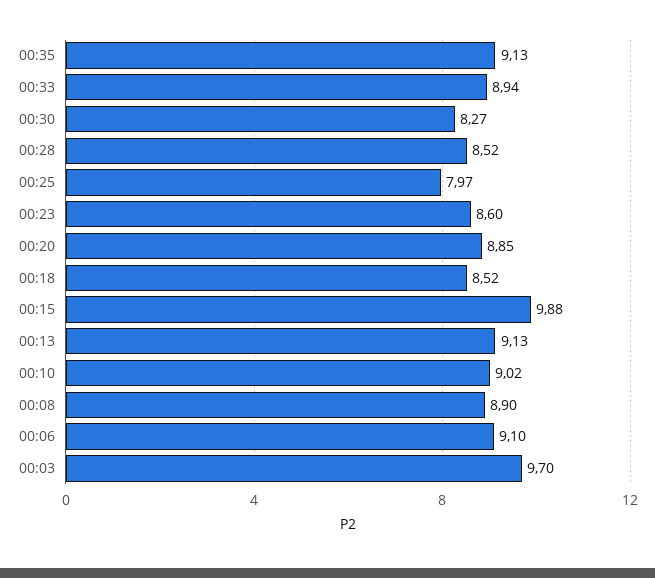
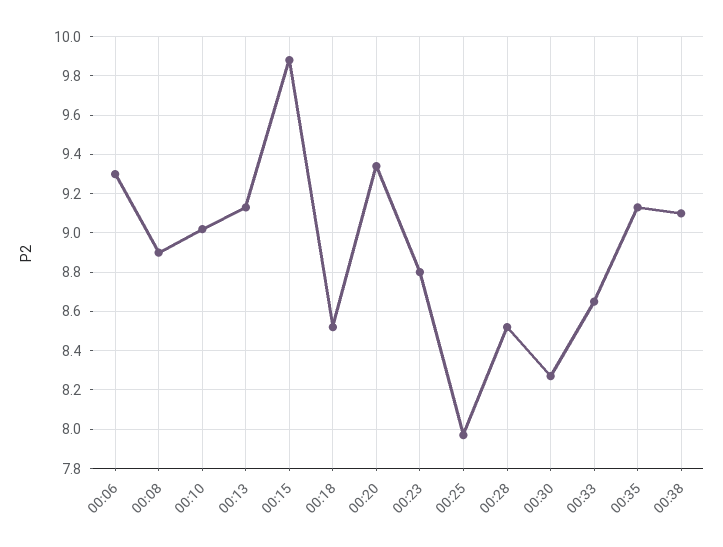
00:33: 8.94 -> 8.65
00:23: 8.6 -> 8.8
00:20: 8.85 -> 9.35
00:06: 9.1 -> 9.3
00:03: 9.7 -> none
00:38: none -> 9.1

